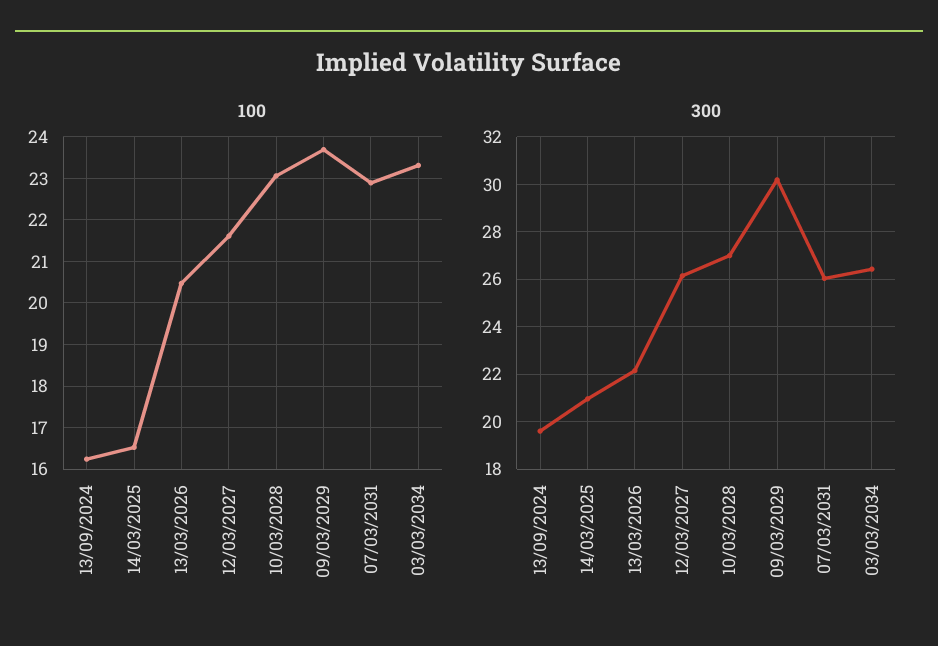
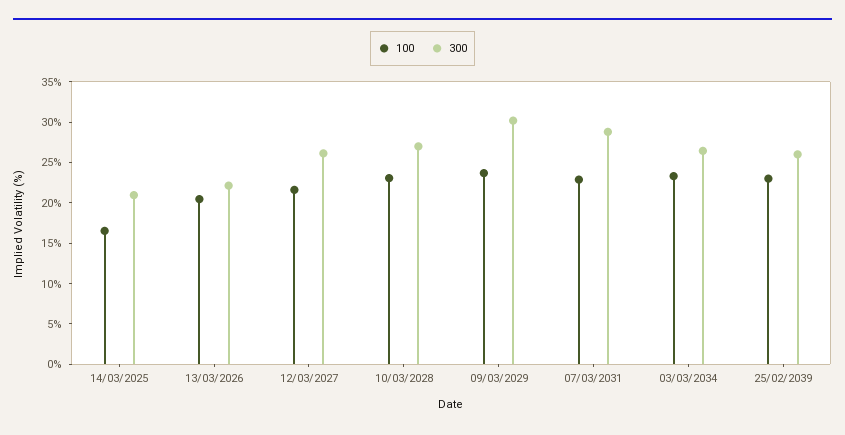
100, 13/09/2024: 16.2 -> none
300, 13/09/2024: 19.5 -> none
300, 07/03/2031: 26 -> 29
100, 25/02/2039: none -> 23
300, 25/02/2039: none -> 26

